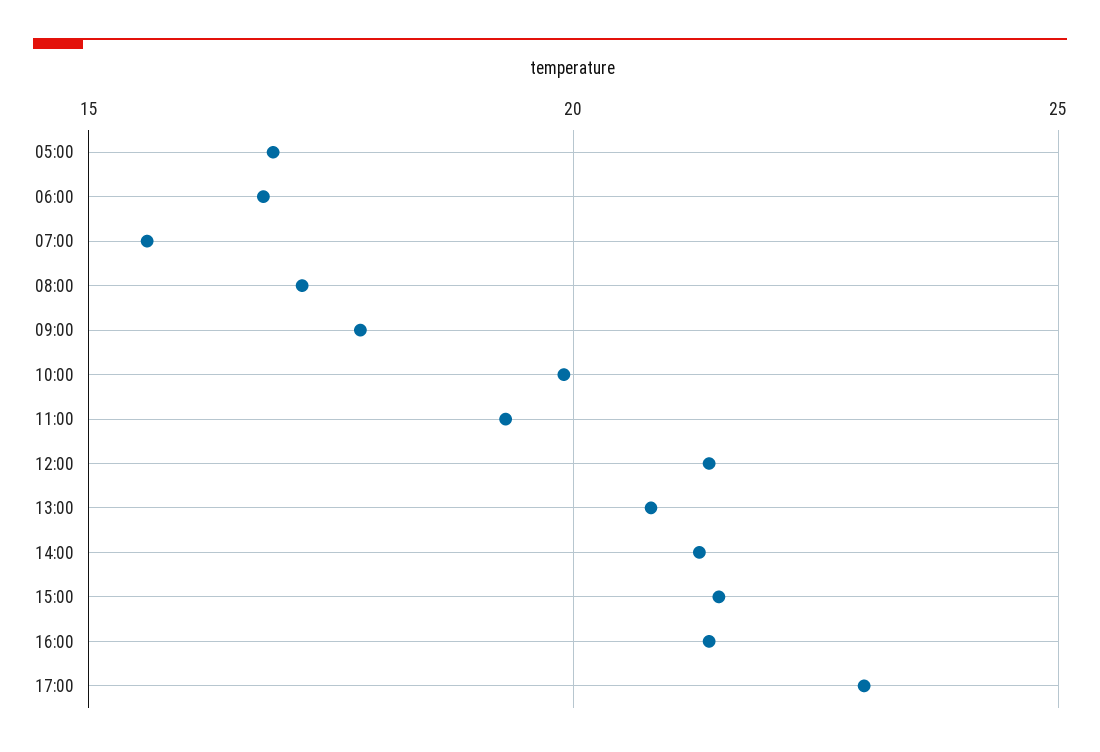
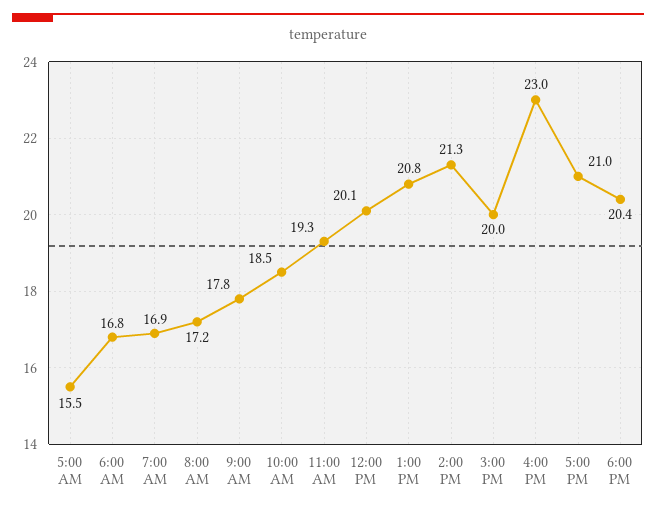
05:00: 17 -> 15.5
07:00: 15.5 -> 16.9
10:00: 20 -> 18.5
12:00: 21.5 -> 20.1
15:00: 21.5 -> 20
16:00: 21.5 -> 23
17:00: 23 -> 21
6:00 PM: none -> 20.4

